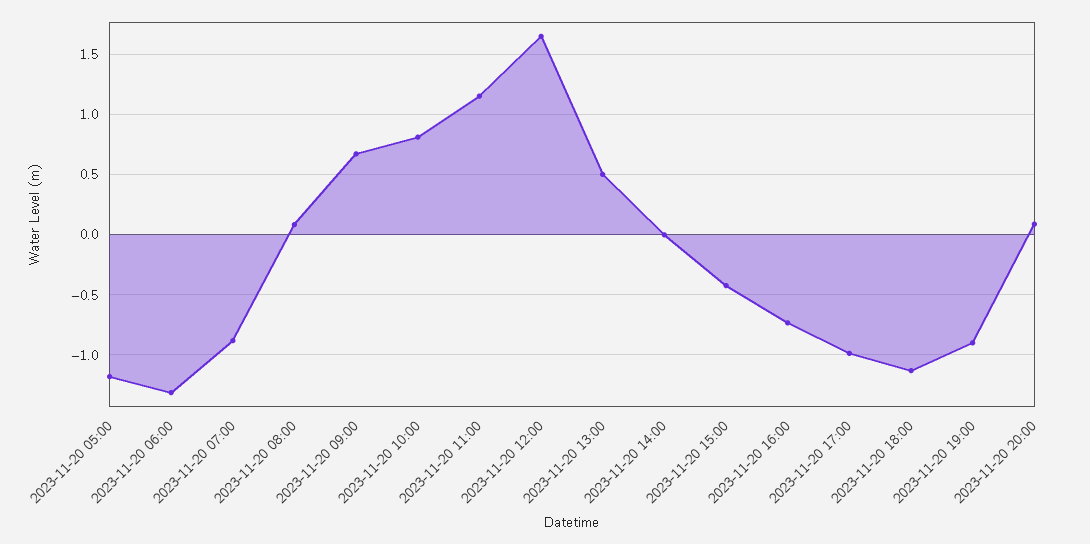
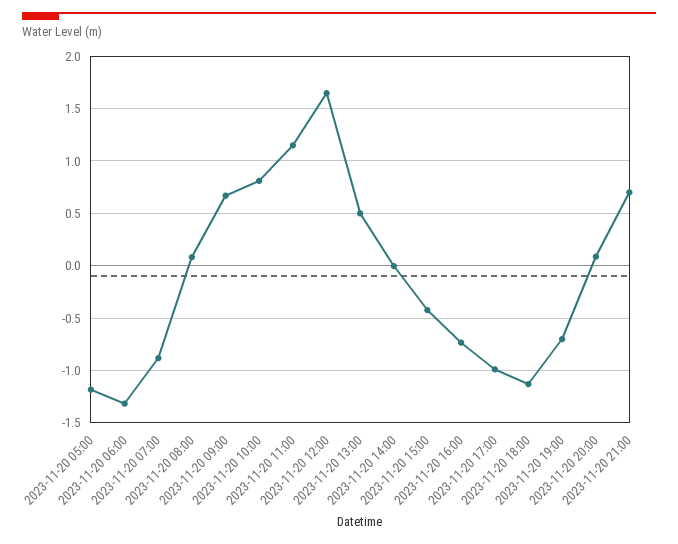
2023-11-20 19:00: -0.9 -> -0.7
2023-11-20 21:00: none -> 0.7

